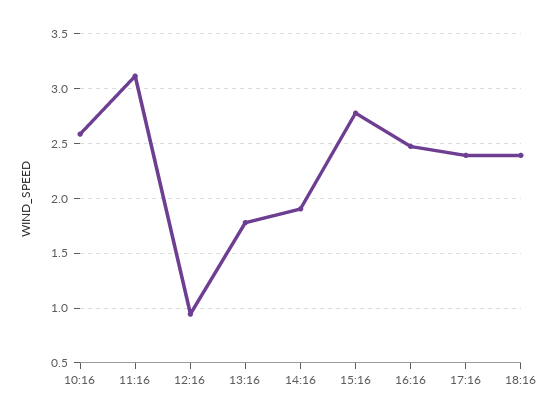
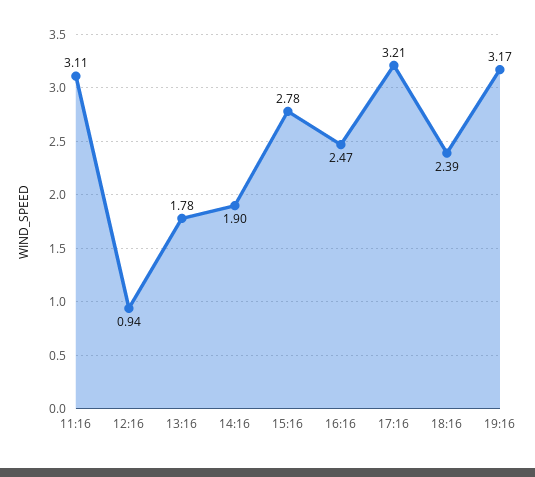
10:16: 2.6 -> none
17:16: 2.4 -> 3.21
19:16: none -> 3.17

